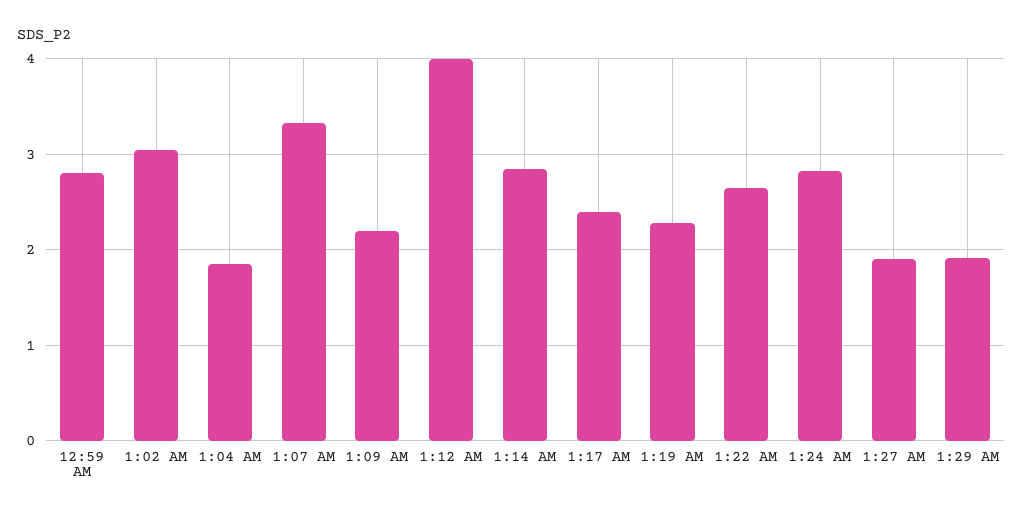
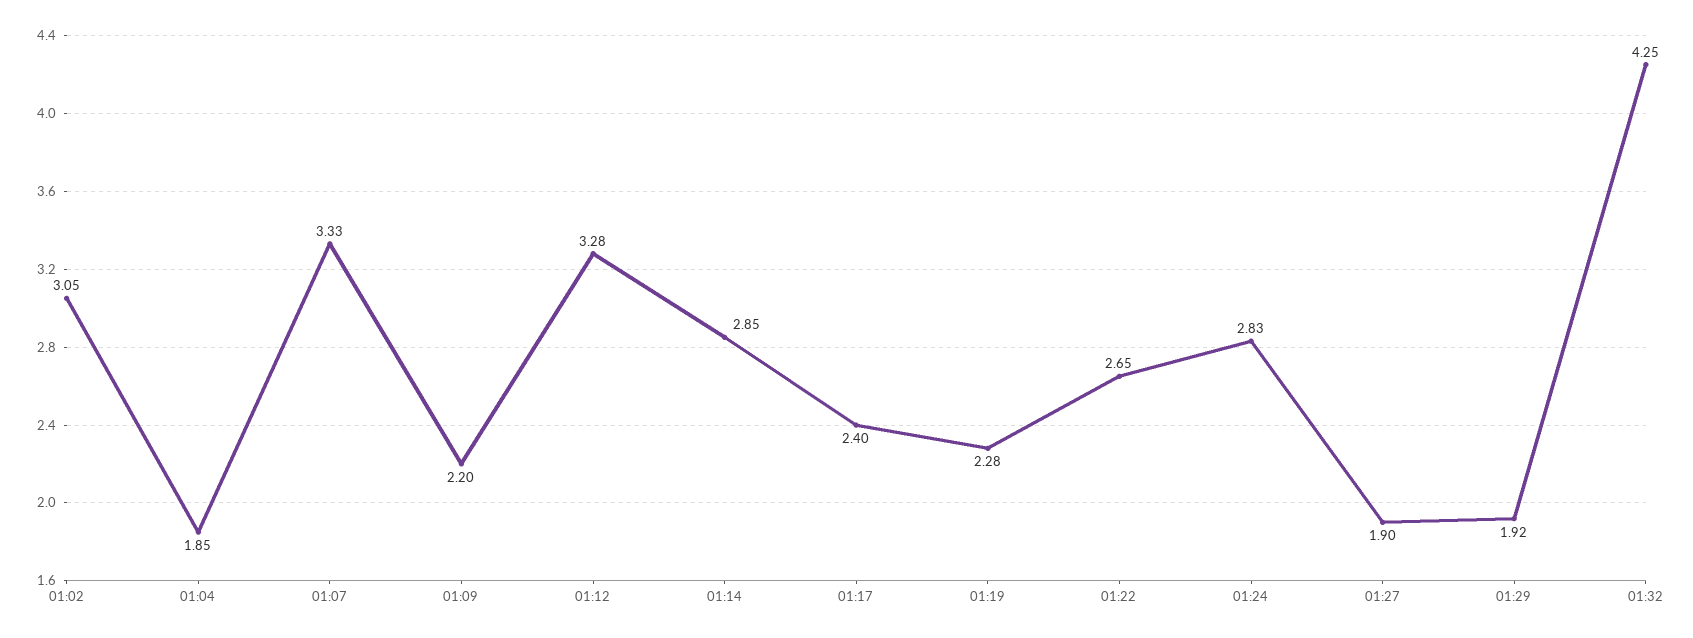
12:59 AM: 2.8 -> none
1:12 AM: 4 -> 3.28
01:32: none -> 4.25

